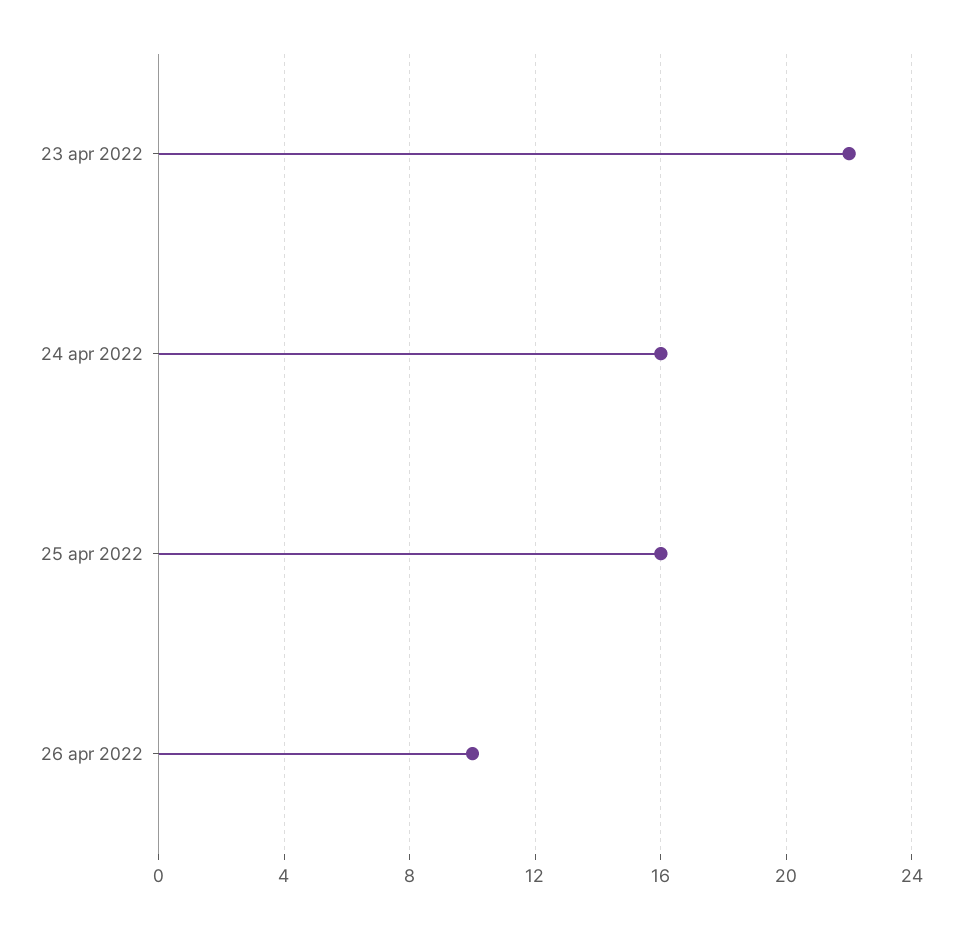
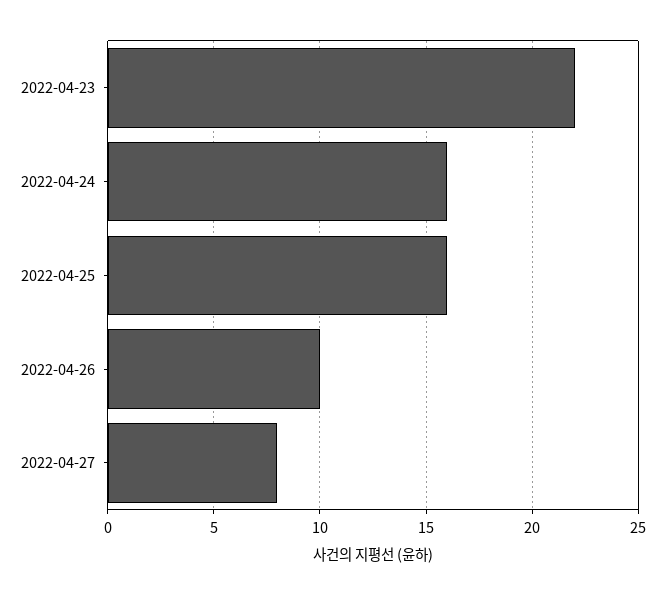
2022-04-27: none -> 8

